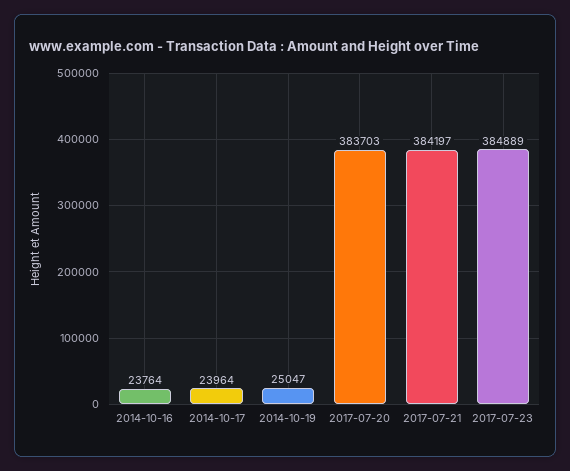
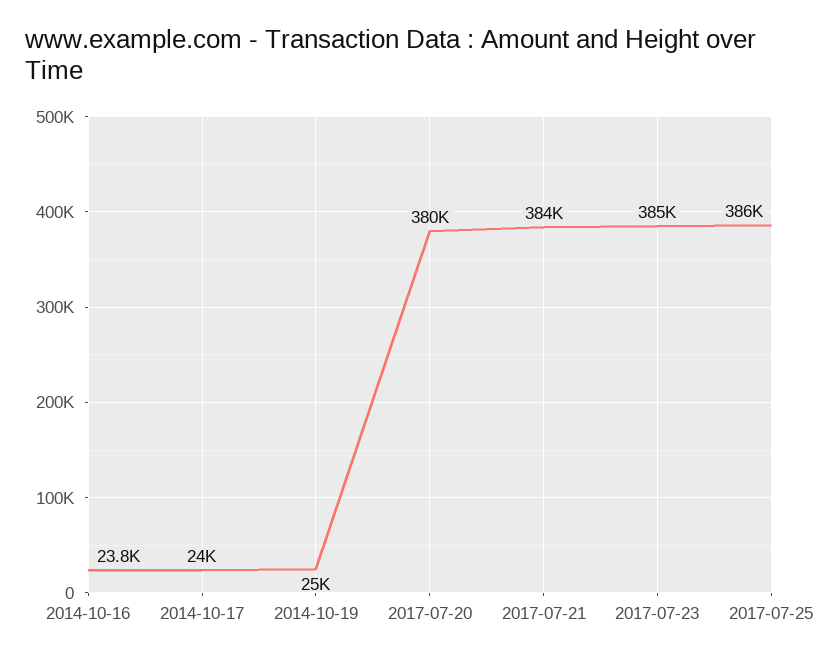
2017-07-20: 383703 -> 380000
2017-07-25: none -> 386000

